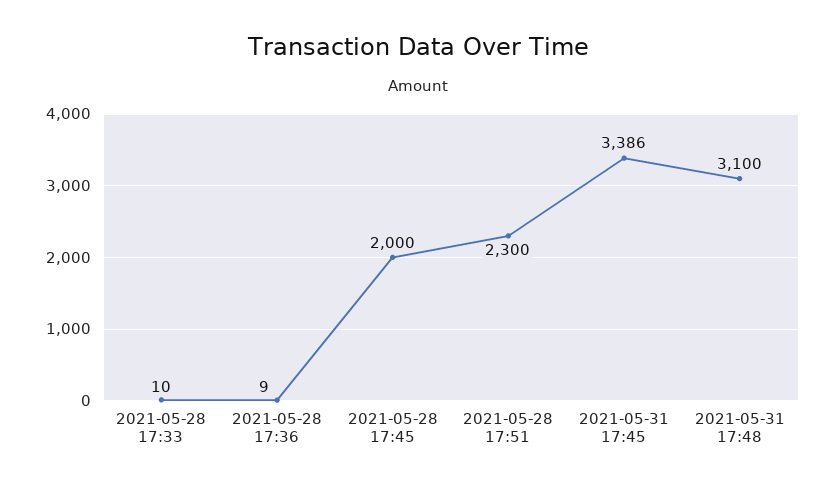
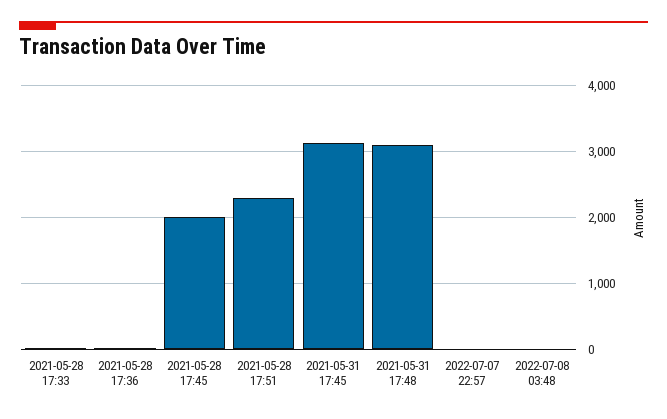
2021-05-31 17:45: 3386 -> 3100
2022-07-07 22:57: none -> 0
2022-07-08 03:48: none -> 0

